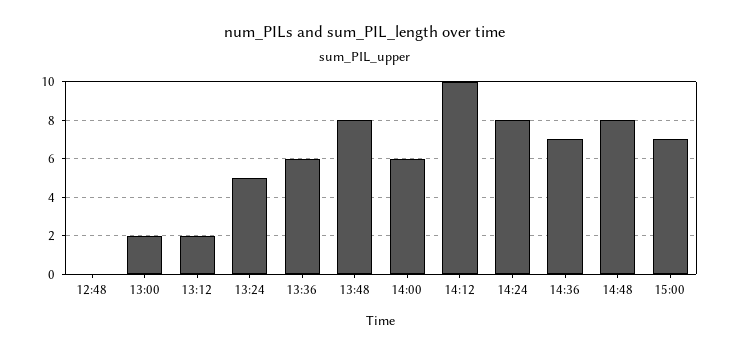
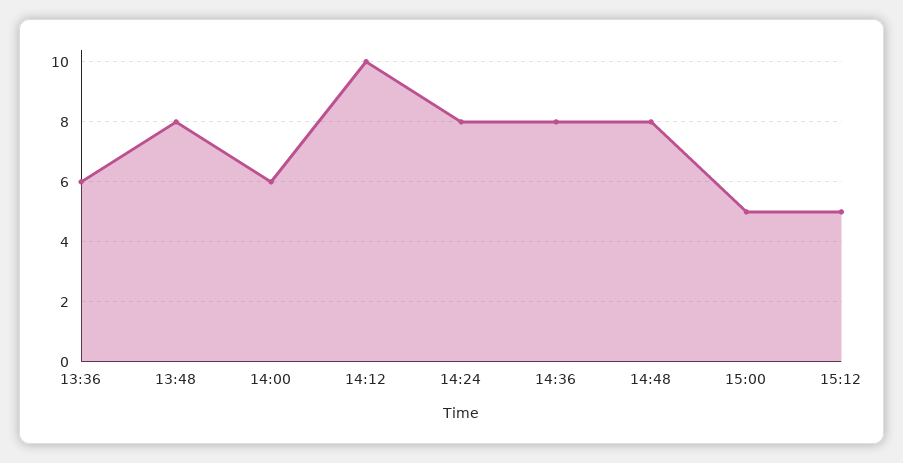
12:48: 0 -> none
13:00: 2 -> none
13:12: 2 -> none
13:24: 5 -> none
14:36: 7 -> 8
15:00: 7 -> 5
15:12: none -> 5

